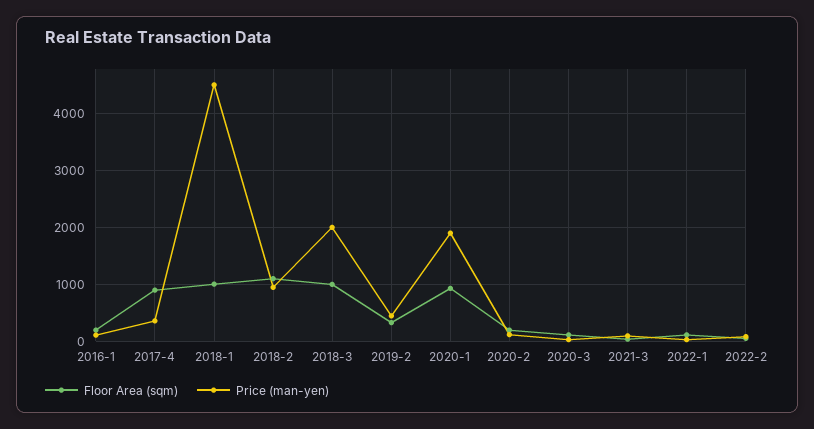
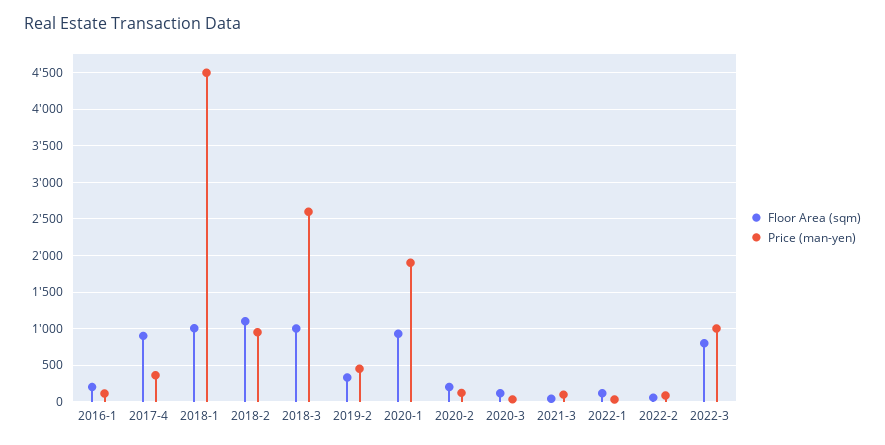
Price (man-yen), 2018-3: 2000 -> 2600
Floor Area (sqm), 2022-3: none -> 800
Price (man-yen), 2022-3: none -> 1000

